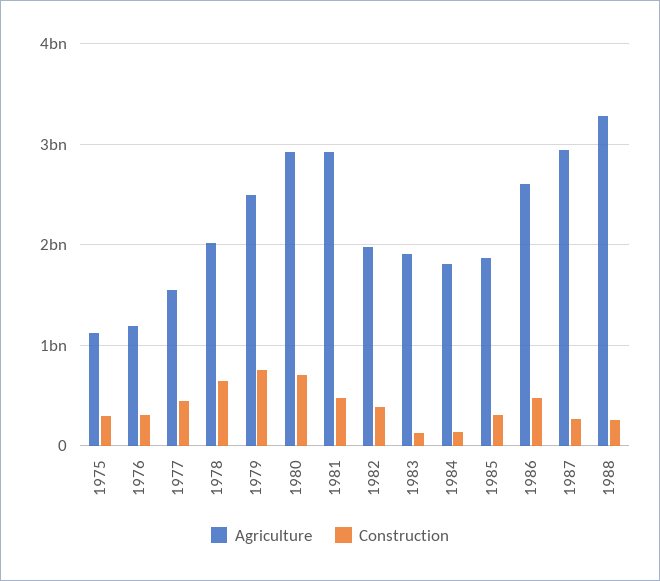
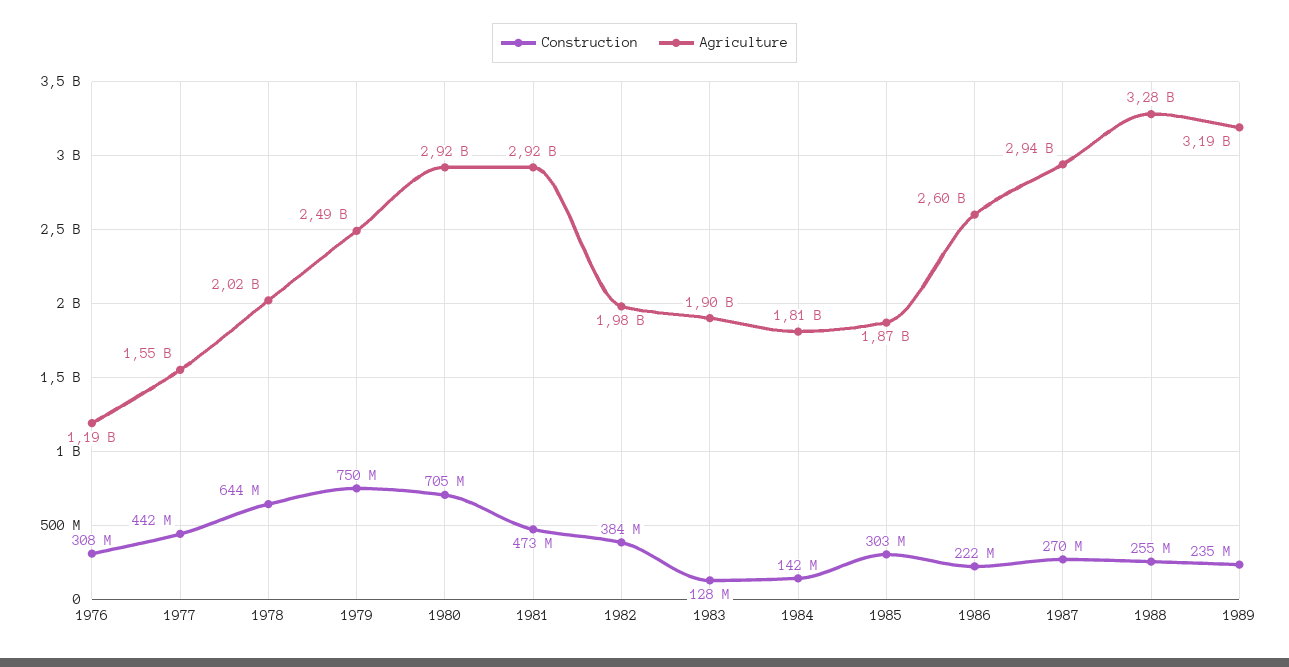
Agriculture, 1975: 1100000000 -> none
Construction, 1975: 300000000 -> none
Construction, 1986: 500000000 -> 222000000
Construction, 1989: none -> 235000000
Agriculture, 1989: none -> 3190000000

